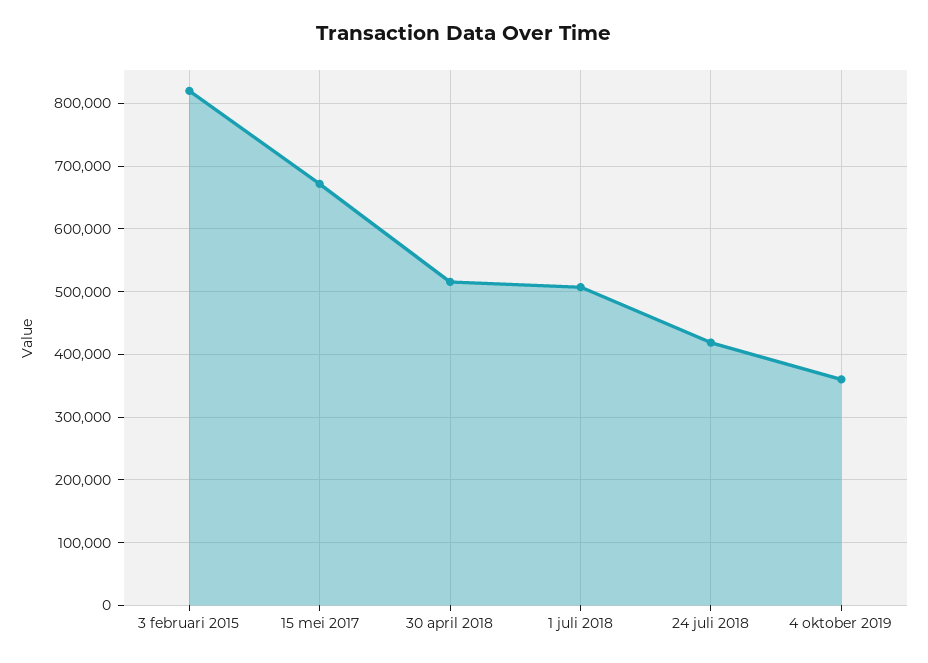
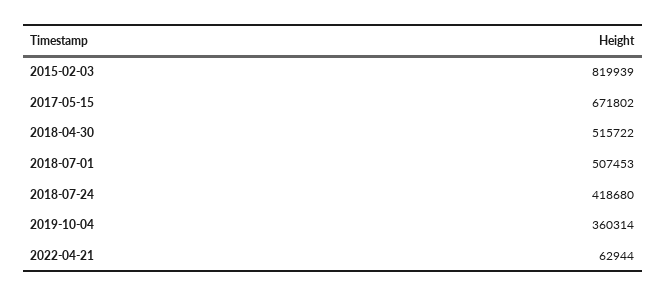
2022-04-21: none -> 62944

